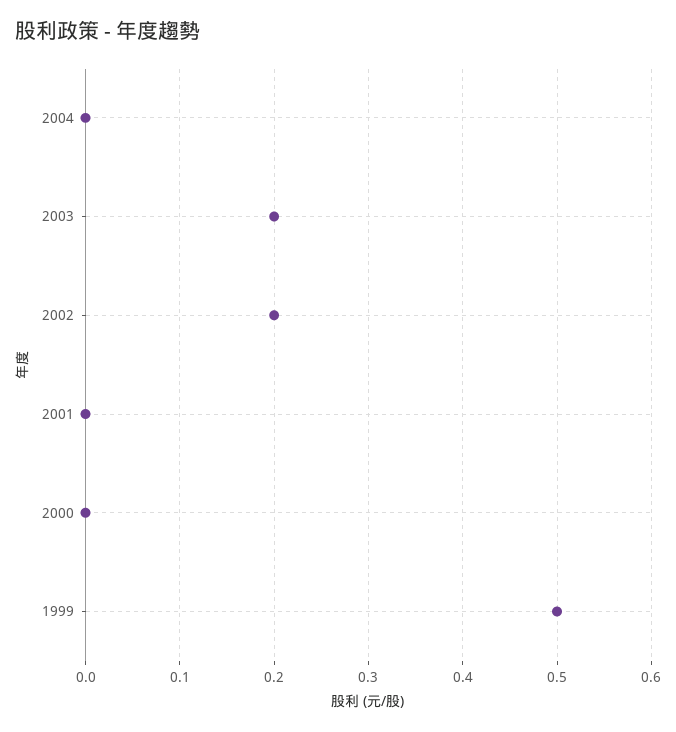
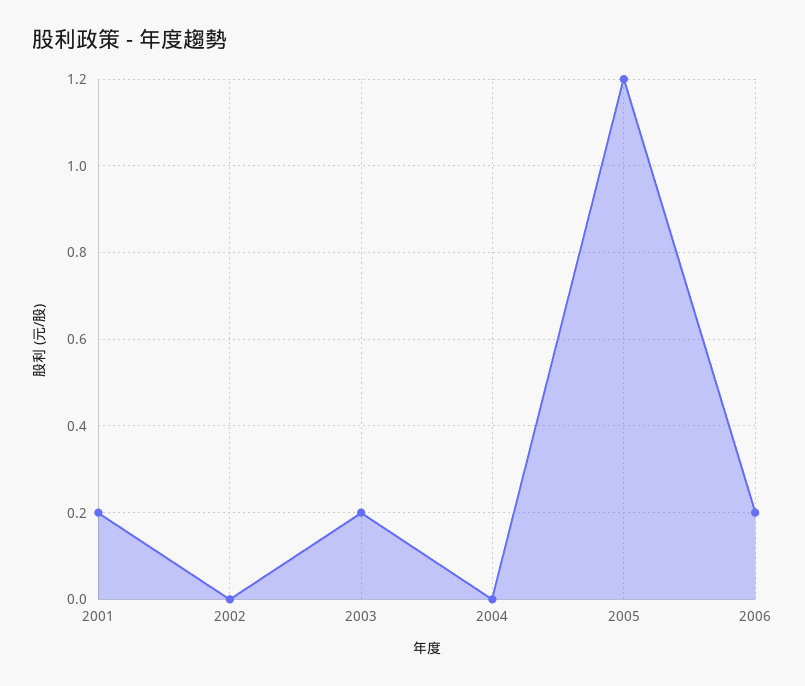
2002: 0.2 -> 0
2001: 0 -> 0.2
2000: 0 -> none
1999: 0.5 -> none
2005: none -> 1.2
2006: none -> 0.2

